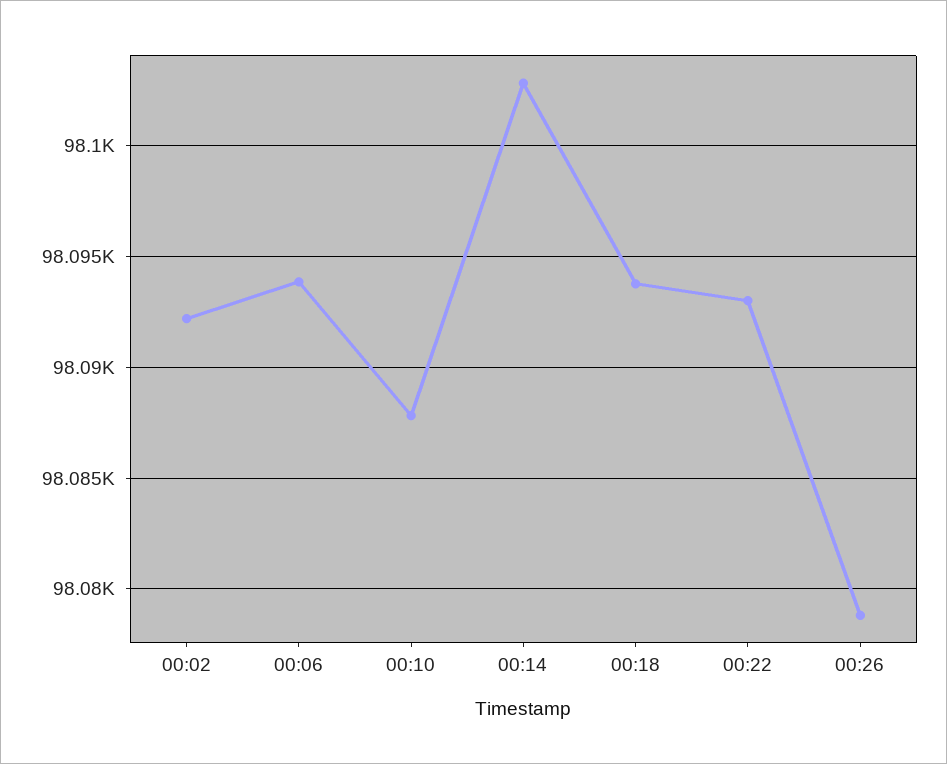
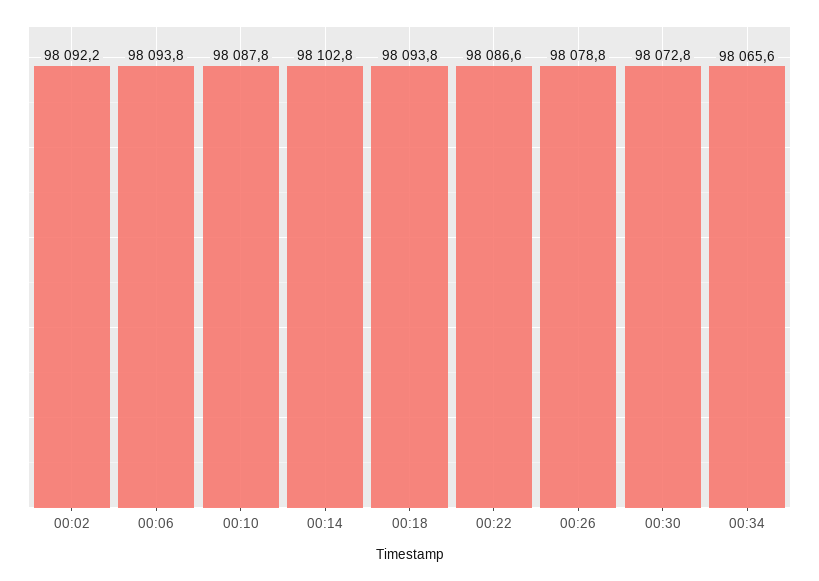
00:22: 98093 -> 98086.6
00:30: none -> 98072.8
00:34: none -> 98065.6

